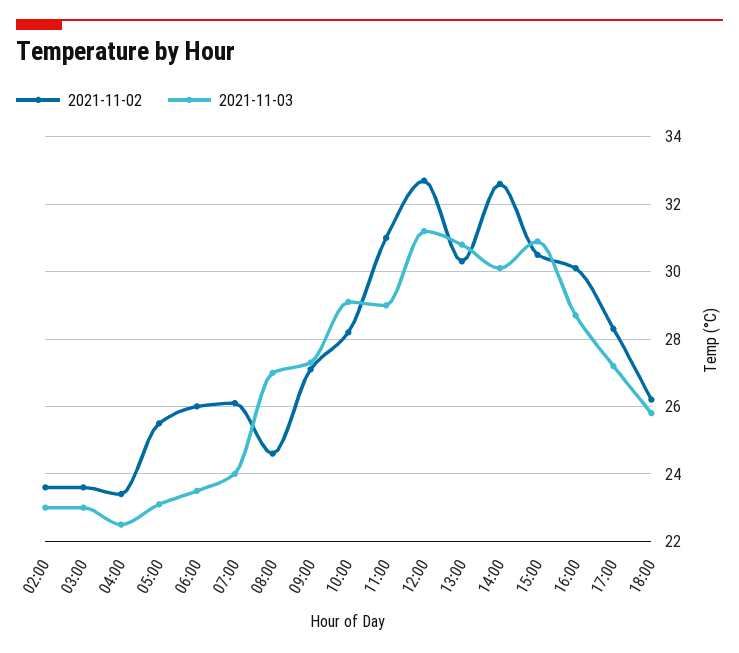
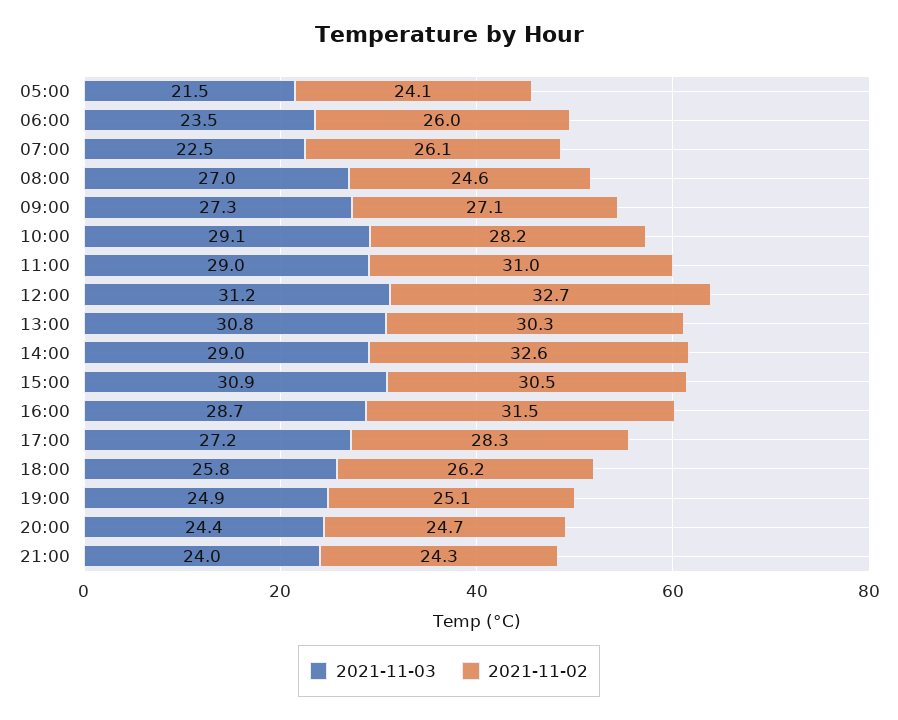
2021-11-02, 02:00: 23.5 -> none
2021-11-03, 02:00: 23 -> none
2021-11-02, 03:00: 23.5 -> none
2021-11-03, 03:00: 23 -> none
2021-11-02, 04:00: 23.5 -> none
2021-11-03, 04:00: 22.5 -> none
2021-11-02, 05:00: 25.5 -> 24.1
2021-11-03, 05:00: 23 -> 21.5
2021-11-03, 07:00: 24 -> 22.5
2021-11-03, 14:00: 30 -> 29
2021-11-02, 16:00: 30 -> 31.5
2021-11-03, 19:00: none -> 24.9
2021-11-02, 19:00: none -> 25.1
2021-11-03, 20:00: none -> 24.4
2021-11-02, 20:00: none -> 24.7
2021-11-03, 21:00: none -> 24
2021-11-02, 21:00: none -> 24.3

